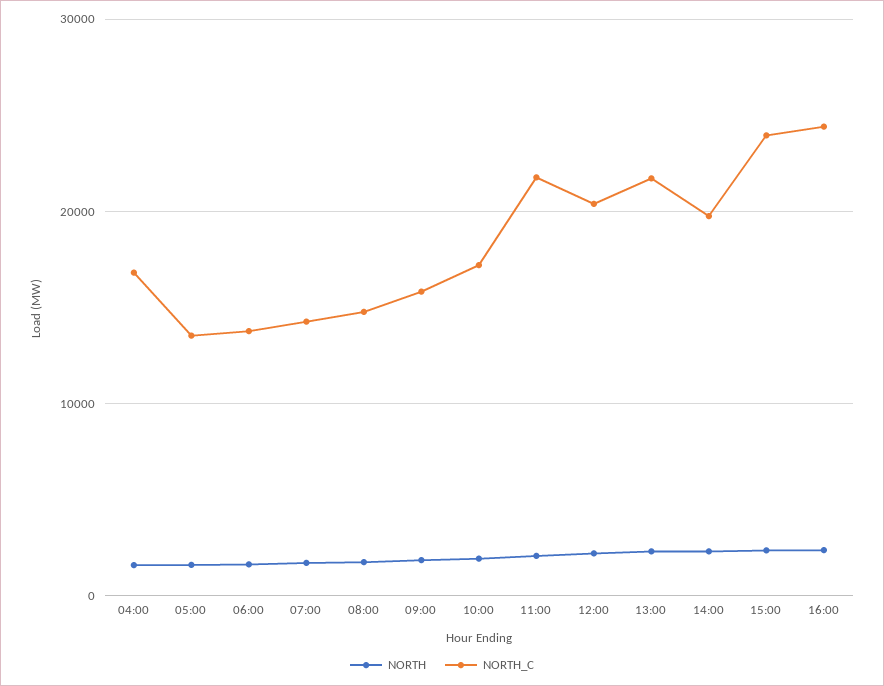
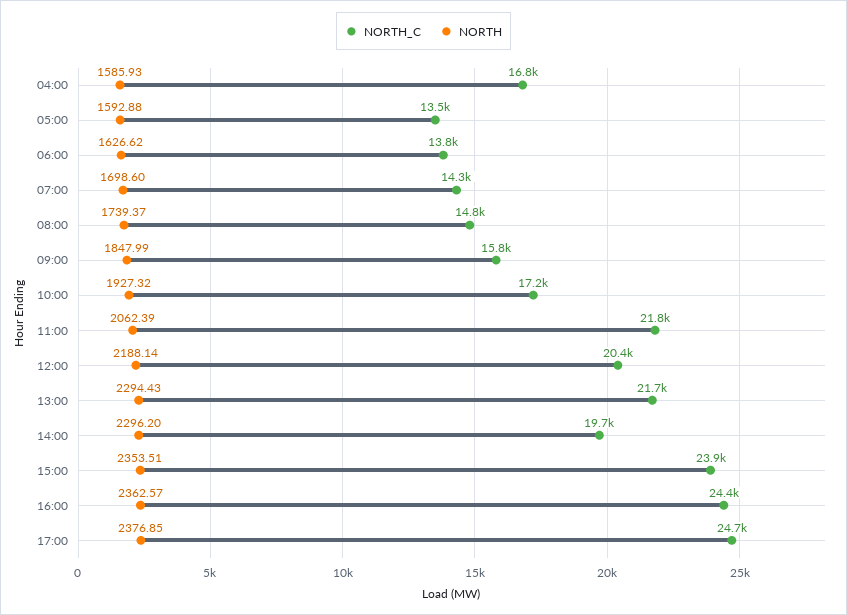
NORTH_C, 17:00: none -> 24700
NORTH, 17:00: none -> 2376.85

